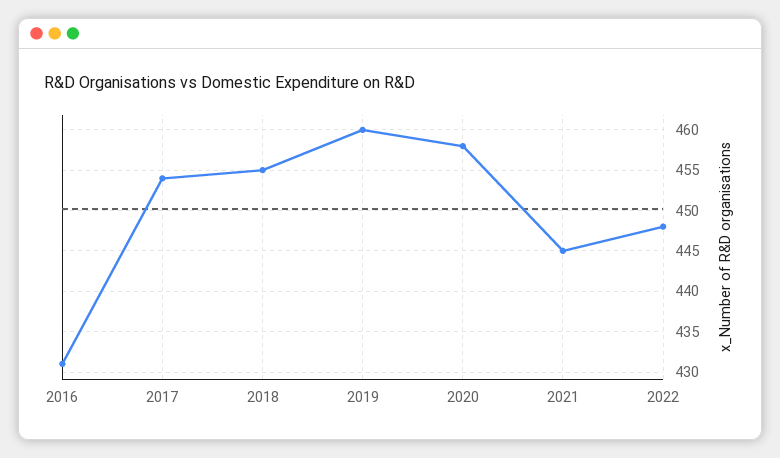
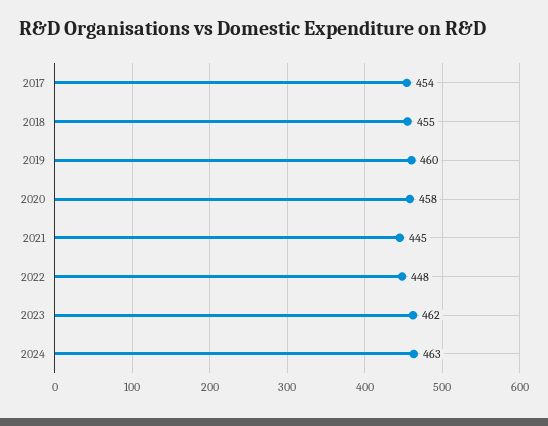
2016: 431 -> none
2023: none -> 462
2024: none -> 463

